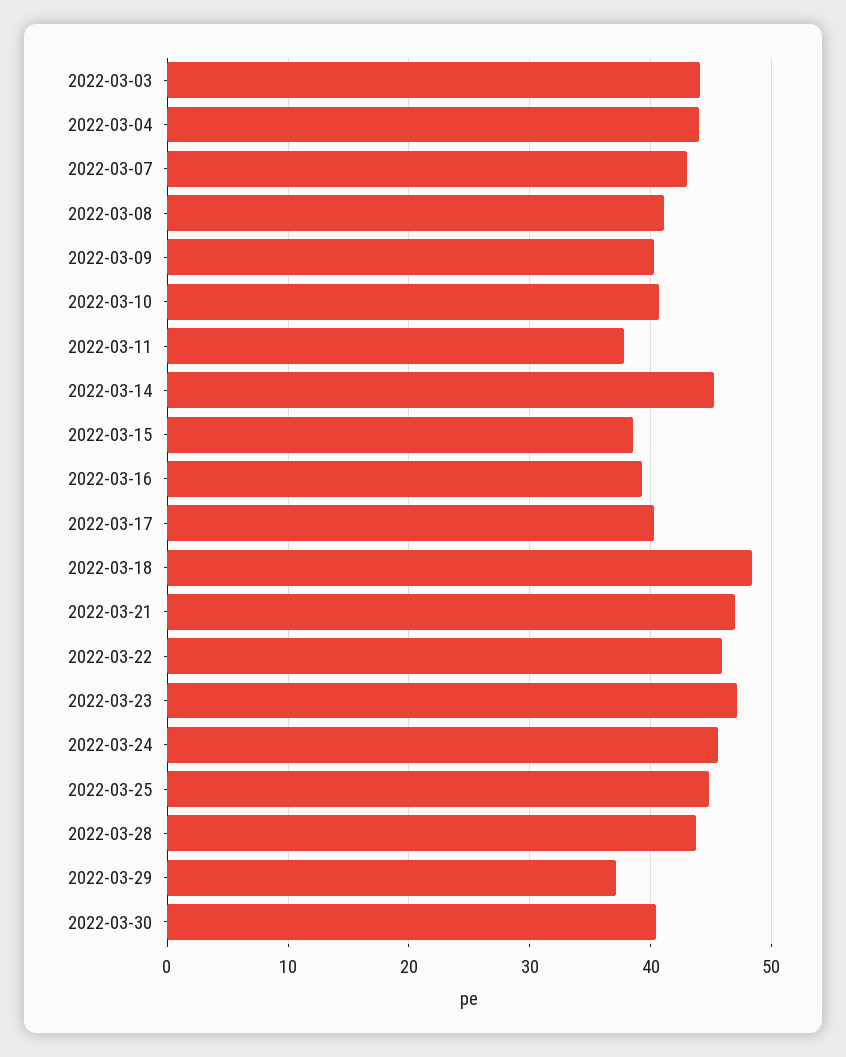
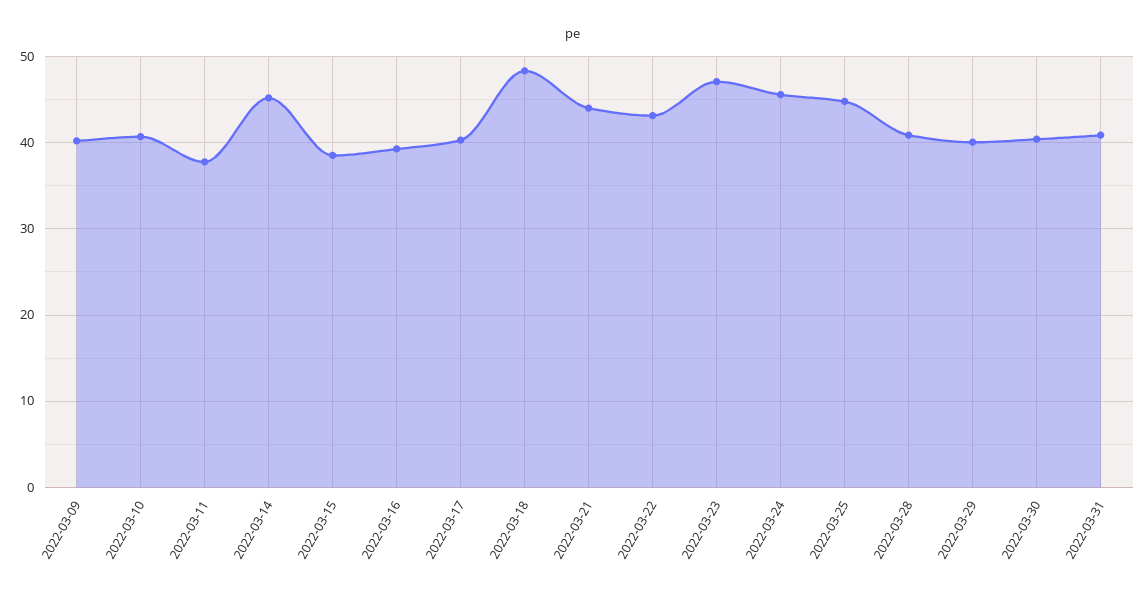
2022-03-03: 44 -> none
2022-03-04: 44 -> none
2022-03-07: 43 -> none
2022-03-08: 41 -> none
2022-03-21: 47 -> 44
2022-03-22: 46 -> 43
2022-03-28: 44 -> 41
2022-03-29: 37 -> 40
2022-03-31: none -> 41

